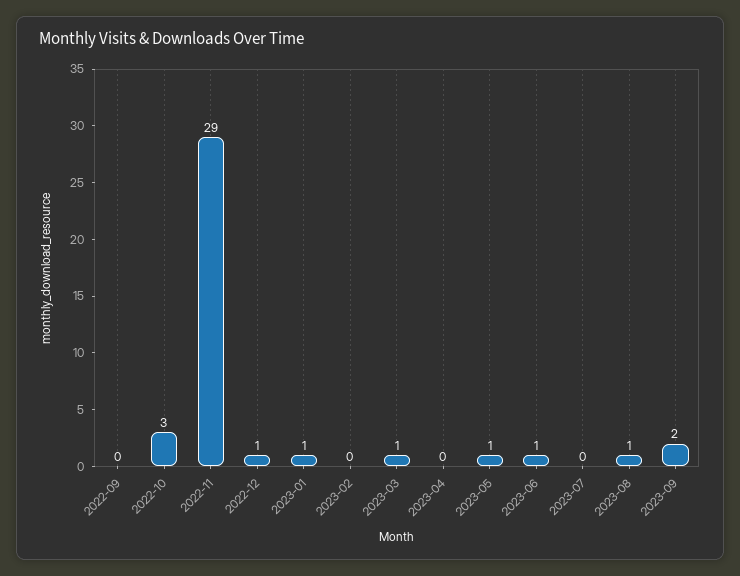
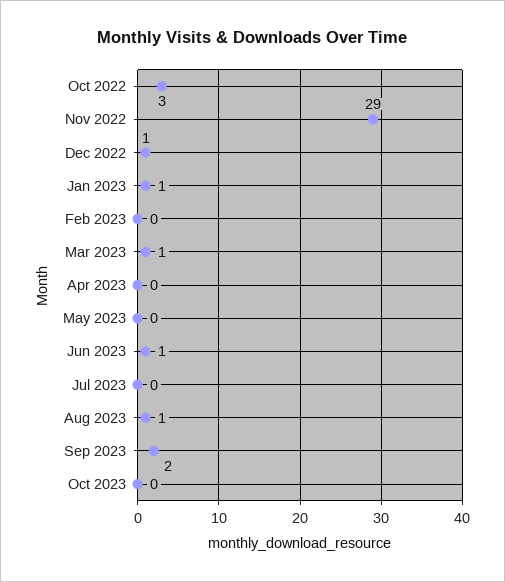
2022-09: 0 -> none
2023-05: 1 -> 0
Oct 2023: none -> 0

